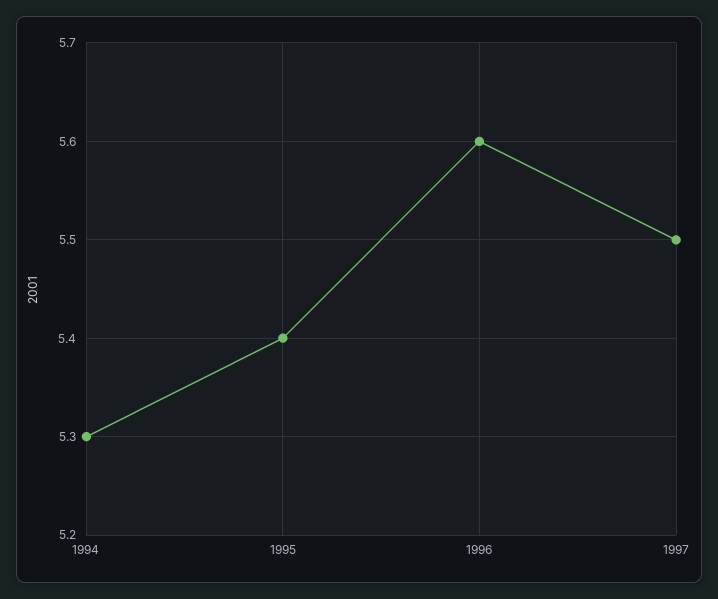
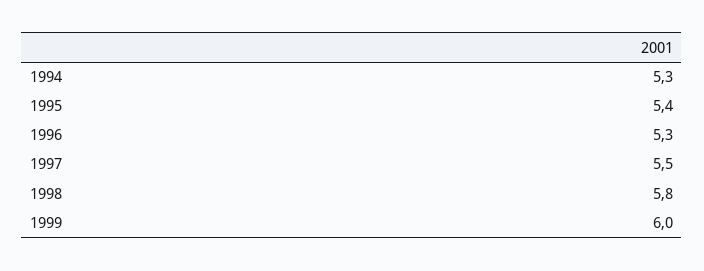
1996: 5.6 -> 5.3
1998: none -> 5.8
1999: none -> 6

